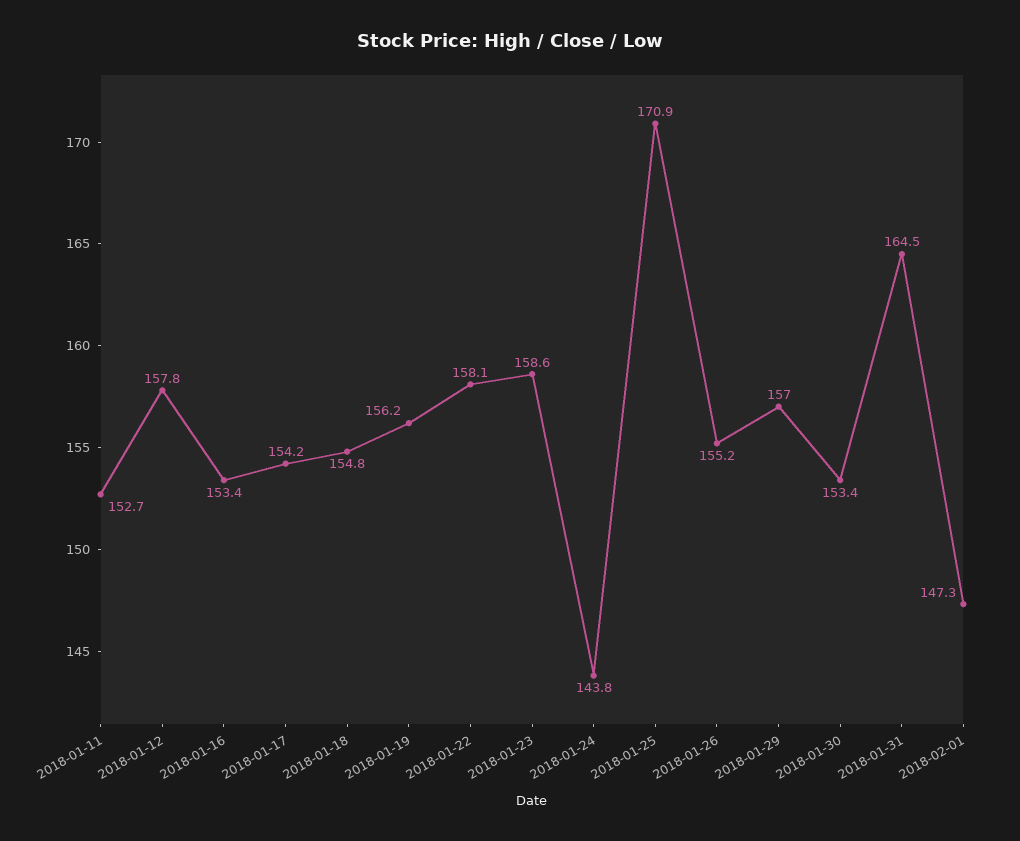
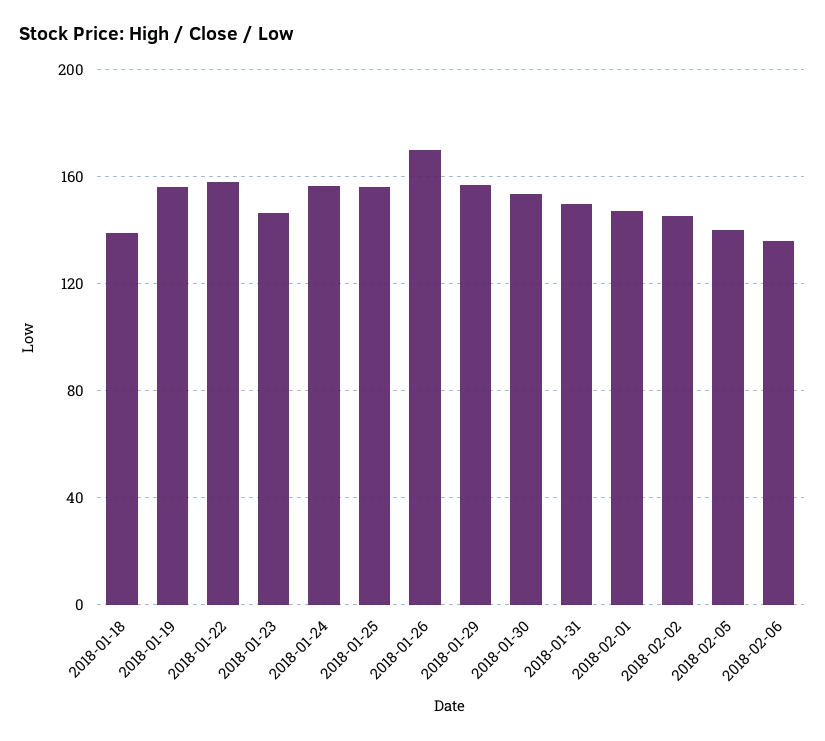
2018-01-11: 152.7 -> none
2018-01-12: 157.8 -> none
2018-01-16: 153.4 -> none
2018-01-17: 154.2 -> none
2018-01-18: 154.8 -> 140
2018-01-23: 158.6 -> 145
2018-01-24: 143.8 -> 155
2018-01-25: 170.9 -> 155
2018-01-26: 155.2 -> 170
2018-01-31: 164.5 -> 150
2018-02-02: none -> 145
2018-02-05: none -> 140
2018-02-06: none -> 135

